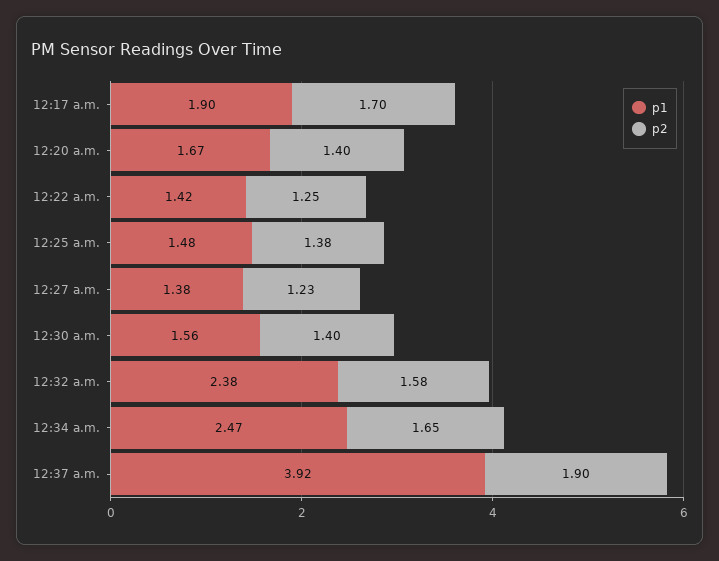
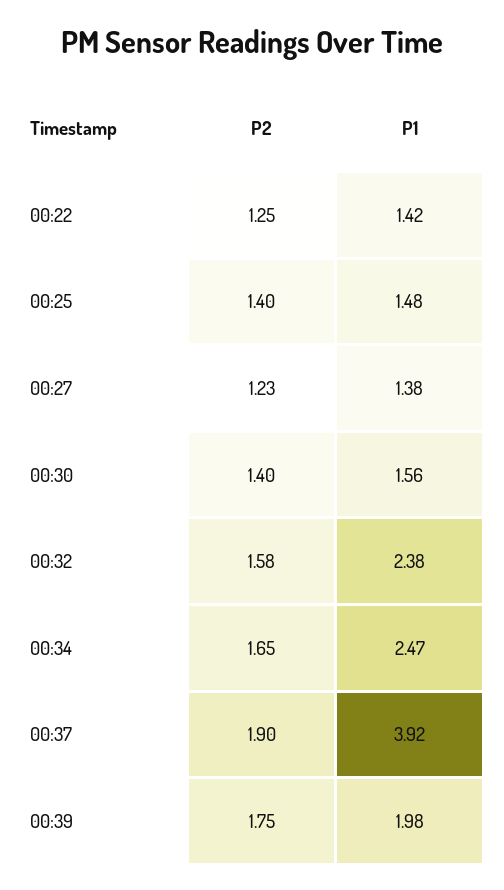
p1, 12:17 a.m.: 1.9 -> none
p2, 12:17 a.m.: 1.7 -> none
p1, 12:20 a.m.: 1.67 -> none
p2, 12:20 a.m.: 1.4 -> none
p2, 12:25 a.m.: 1.38 -> 1.4
p2, 00:39: none -> 1.75
p1, 00:39: none -> 1.98

